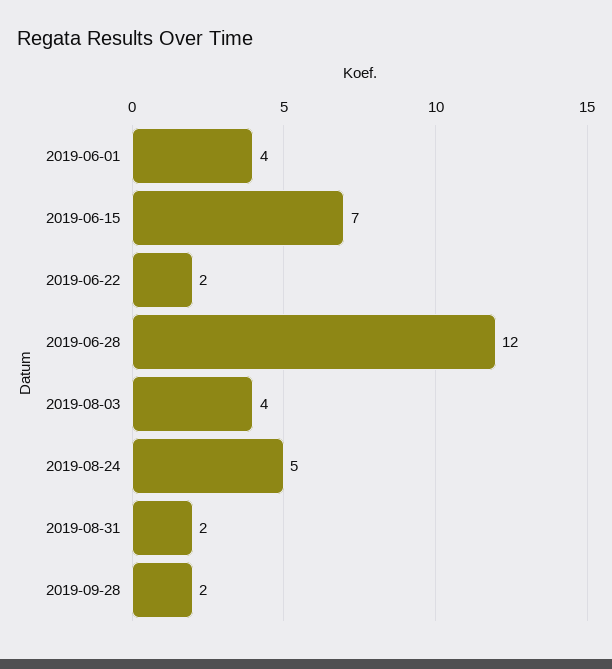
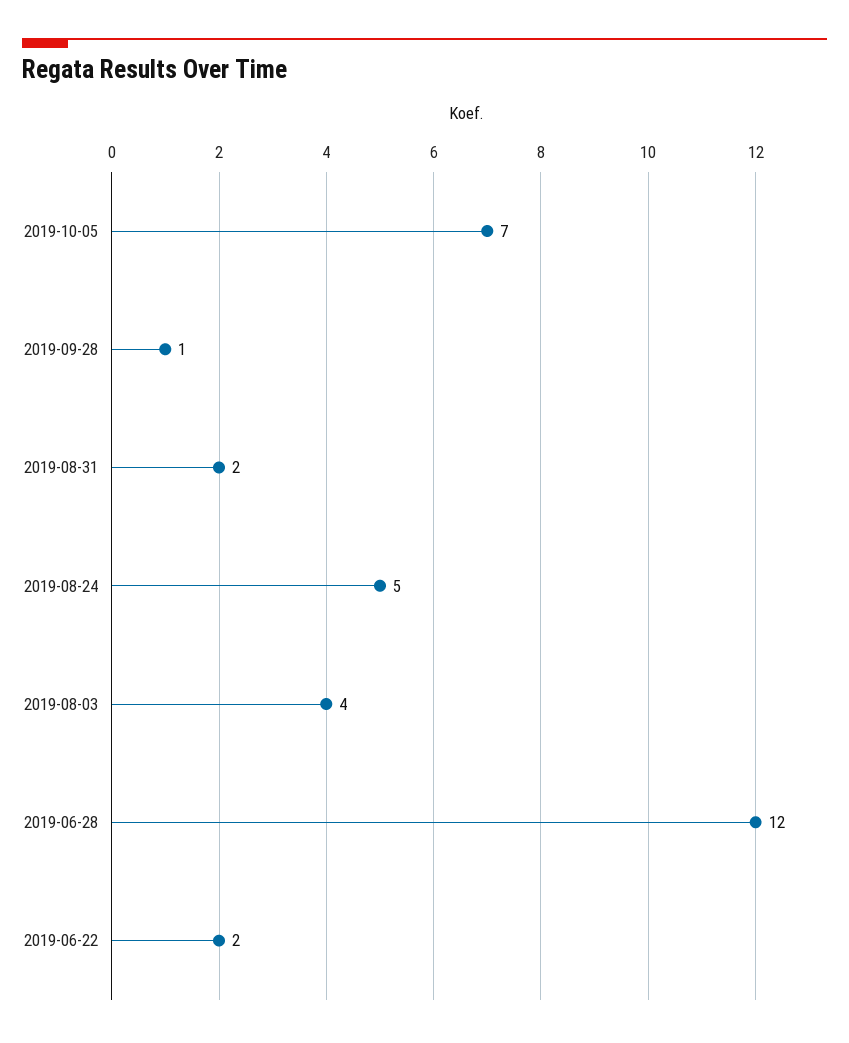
2019-06-01: 4 -> none
2019-06-15: 7 -> none
2019-09-28: 2 -> 1
2019-10-05: none -> 7

